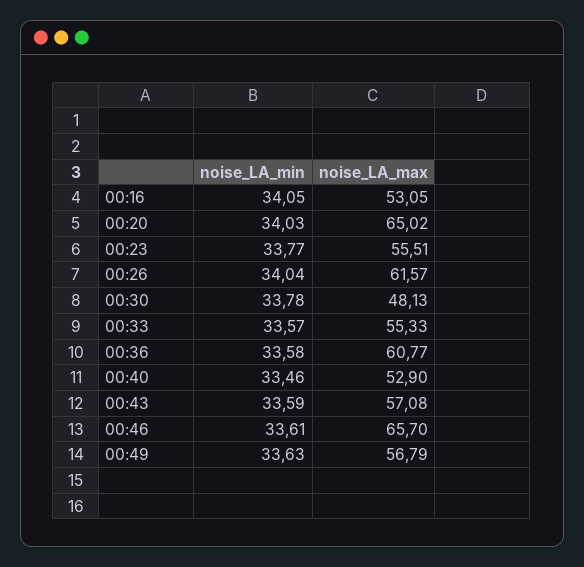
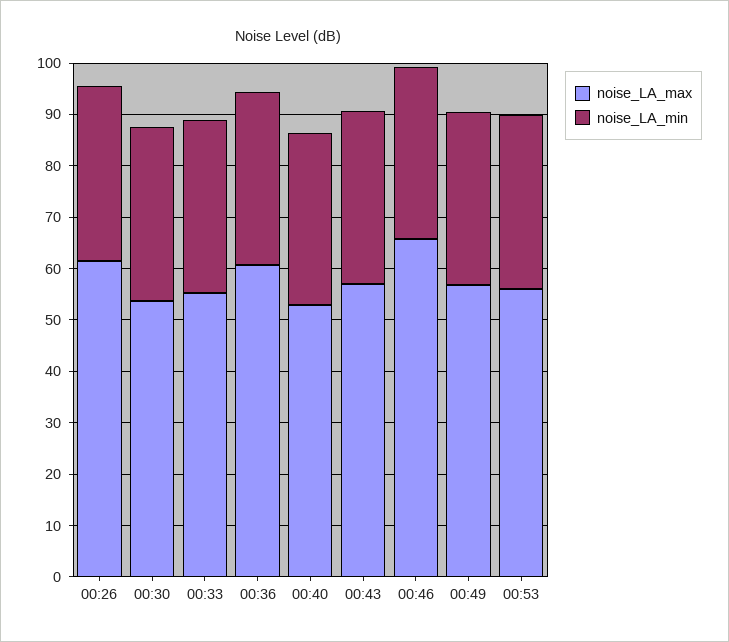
noise_LA_min, 00:16: 34.05 -> none
noise_LA_max, 00:16: 53.05 -> none
noise_LA_min, 00:20: 34.03 -> none
noise_LA_max, 00:20: 65.02 -> none
noise_LA_min, 00:23: 33.77 -> none
noise_LA_max, 00:23: 55.51 -> none
noise_LA_max, 00:30: 48.13 -> 54
noise_LA_max, 00:53: none -> 56
noise_LA_min, 00:53: none -> 34

